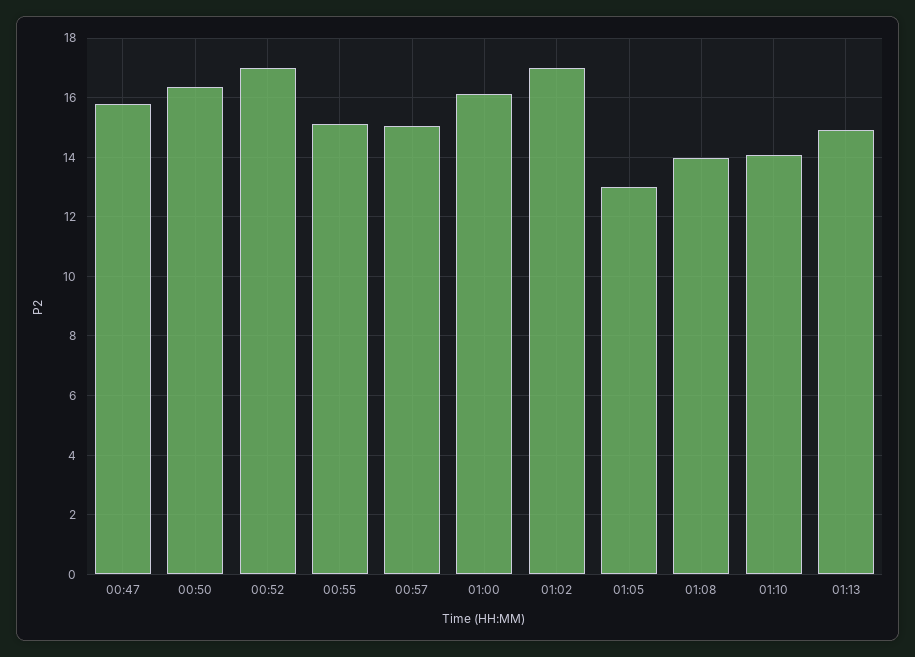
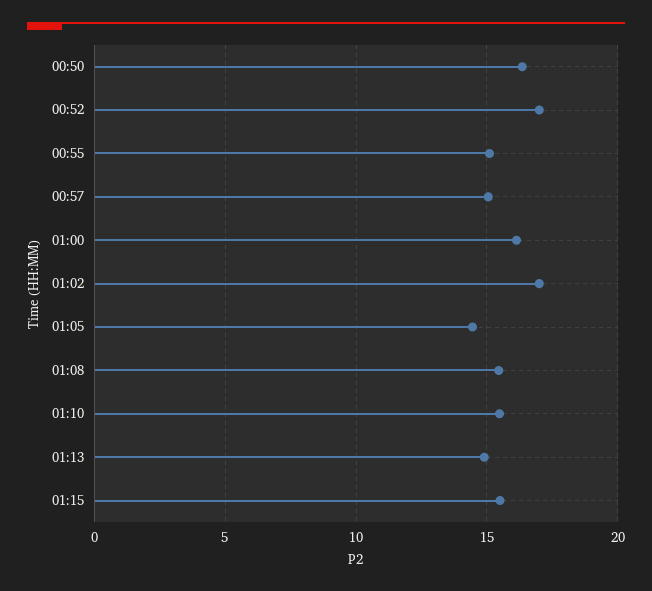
00:47: 15.75 -> none
01:05: 13 -> 14.5
01:08: 14 -> 15.5
01:10: 14 -> 15.5
01:15: none -> 15.5

